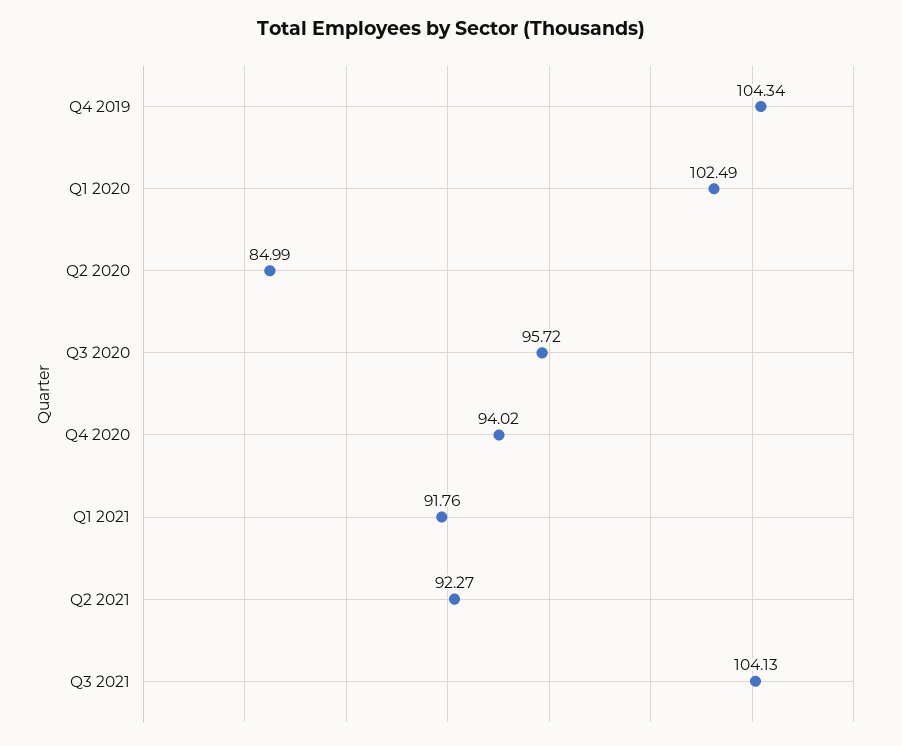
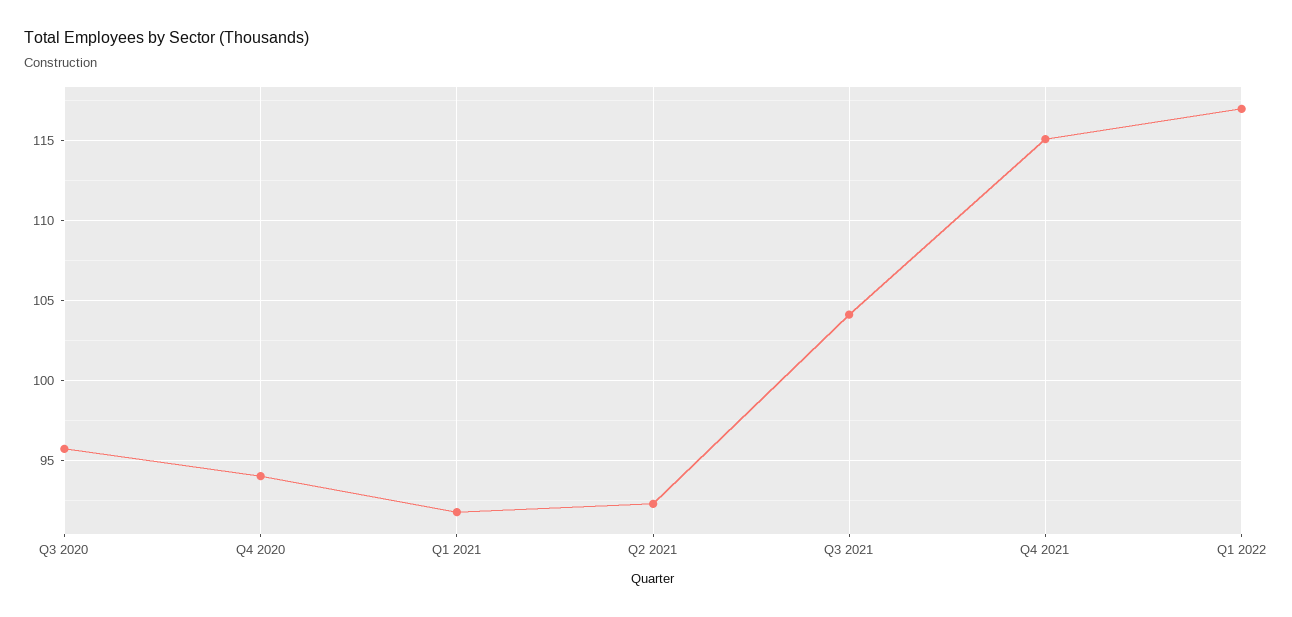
Q4 2019: 104.34 -> none
Q1 2020: 102.49 -> none
Q2 2020: 84.99 -> none
Q4 2021: none -> 115
Q1 2022: none -> 117

